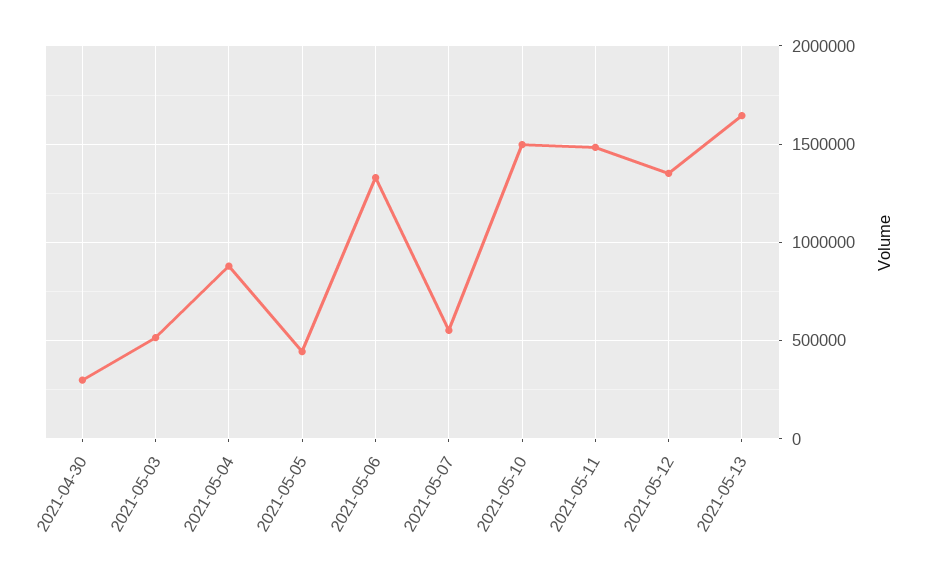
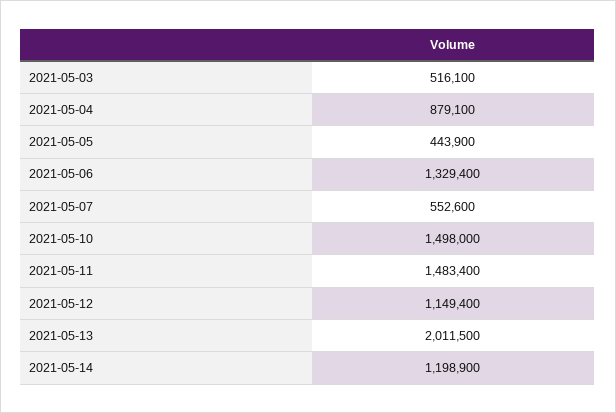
2021-04-30: 300000 -> none
2021-05-12: 1350000 -> 1149400
2021-05-13: 1650000 -> 2011500
2021-05-14: none -> 1198900

